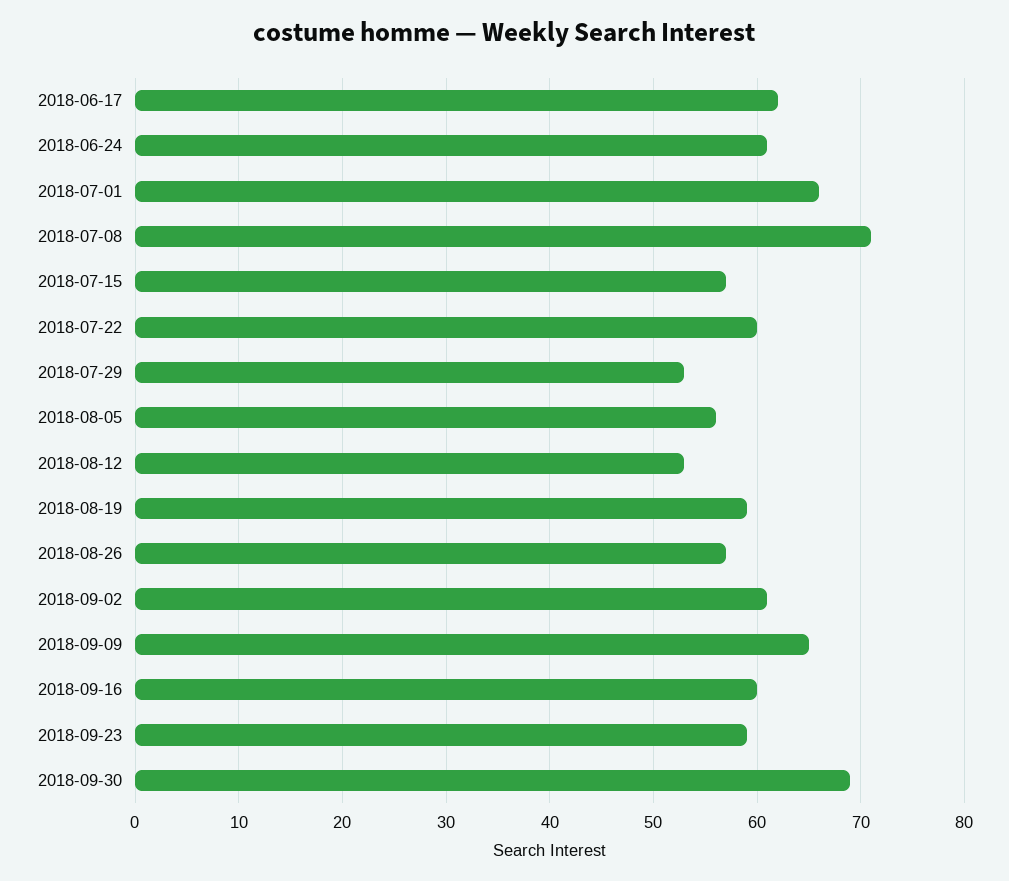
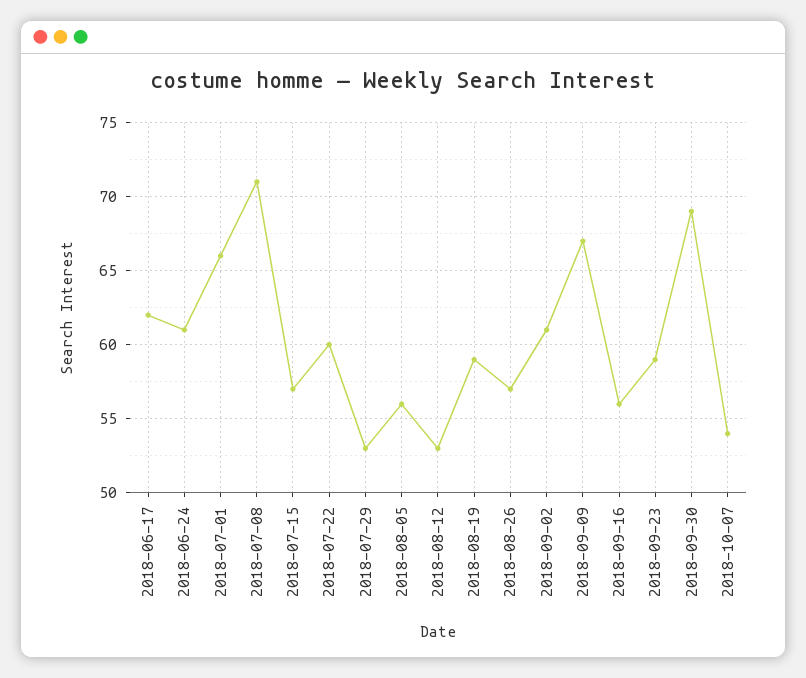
2018-09-09: 65 -> 67
2018-09-16: 60 -> 56
2018-10-07: none -> 54

